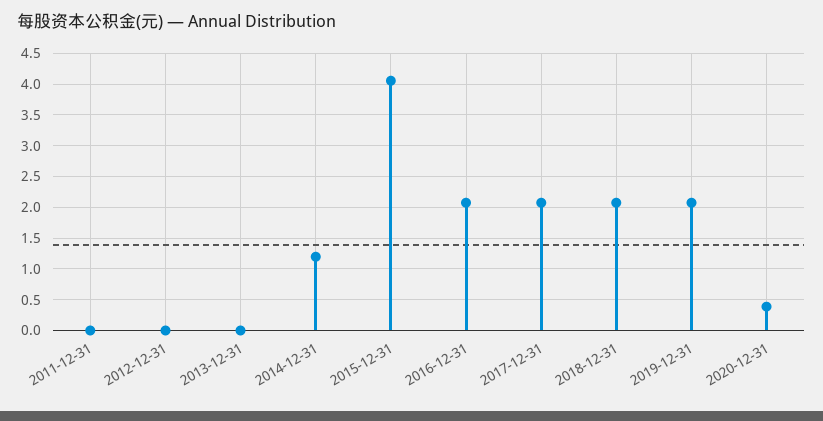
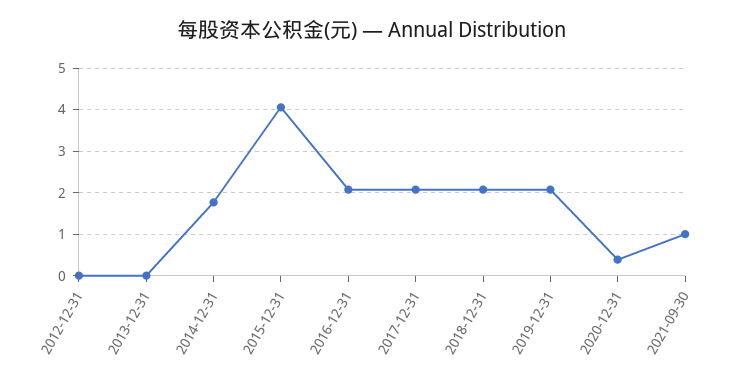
2011-12-31: 0 -> none
2014-12-31: 1.2 -> 1.8
2021-09-30: none -> 1

